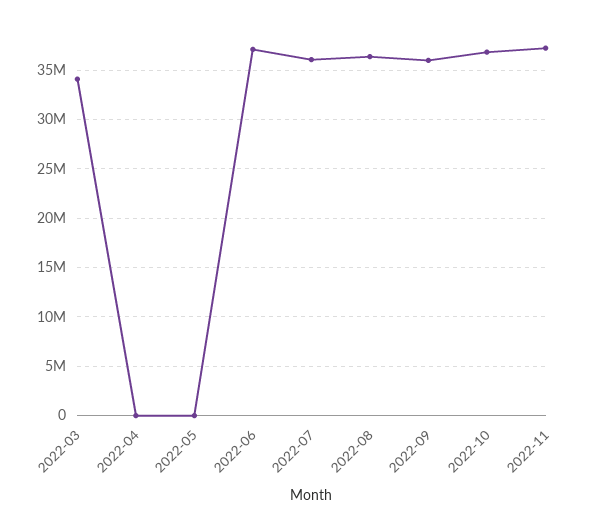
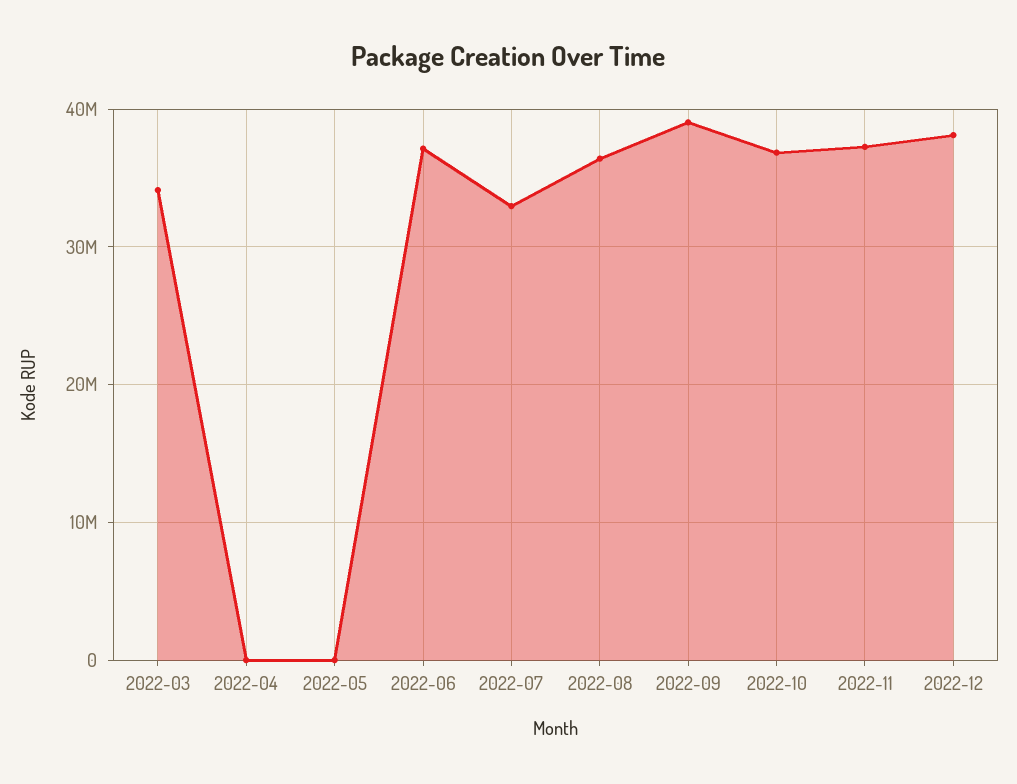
2022-07: 36000000 -> 33000000
2022-09: 36000000 -> 39000000
2022-12: none -> 38000000

